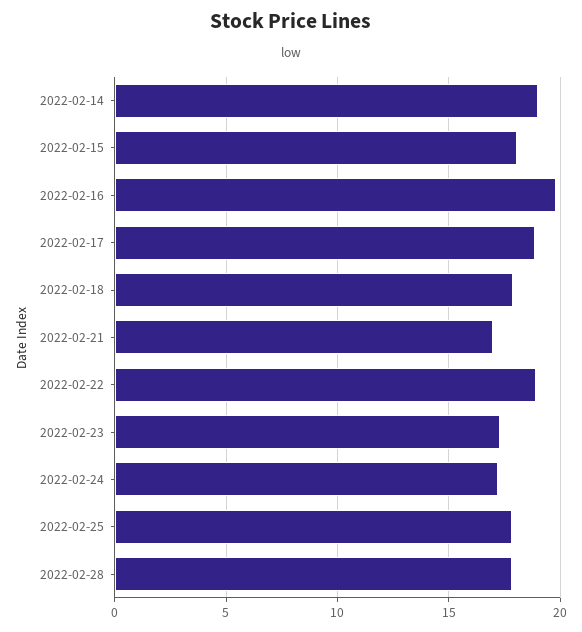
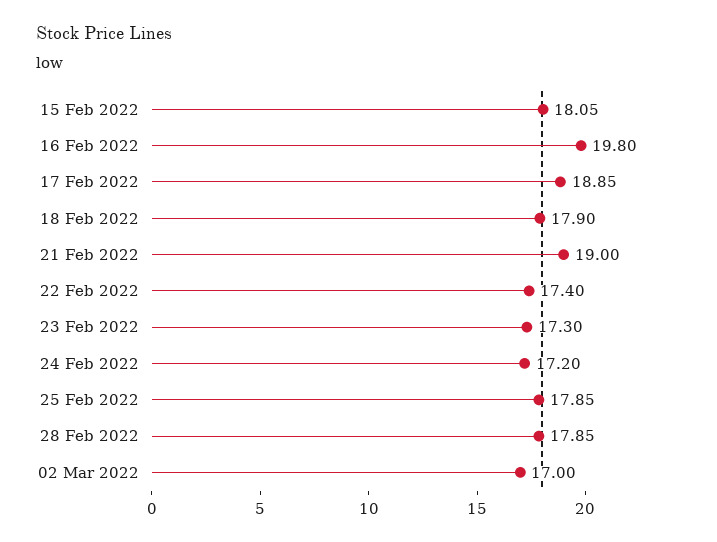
2022-02-14: 19 -> none
2022-02-21: 17 -> 19
2022-02-22: 19 -> 17.4
02 Mar 2022: none -> 17

